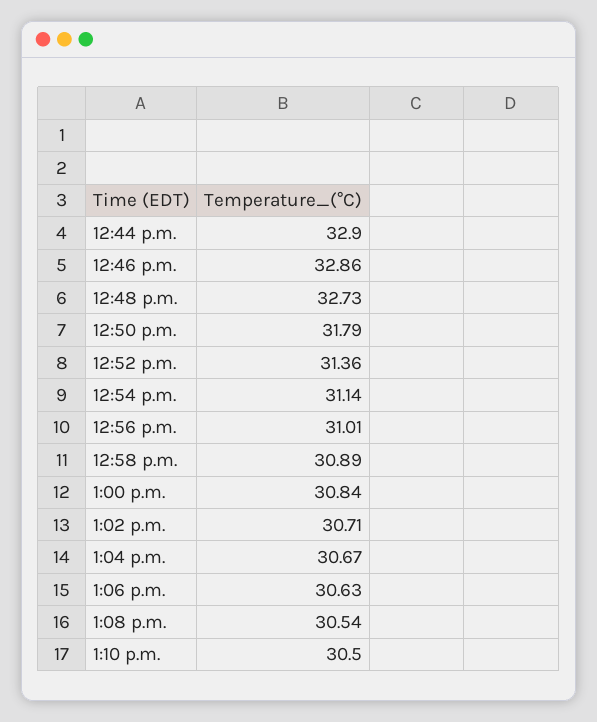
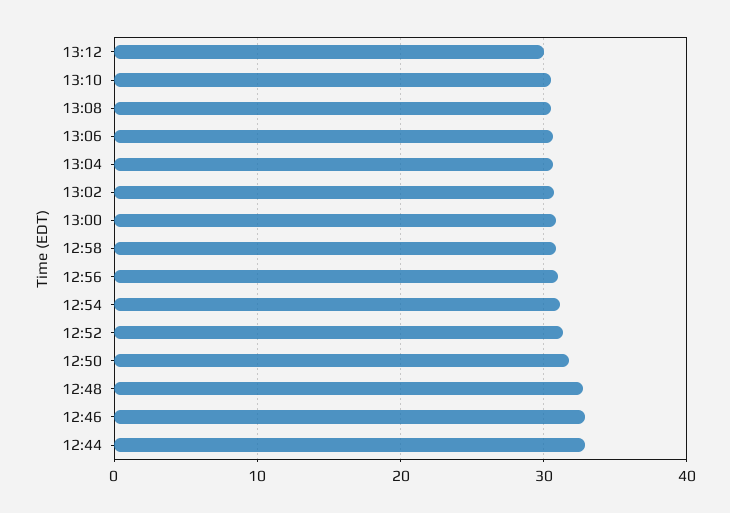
13:12: none -> 30

